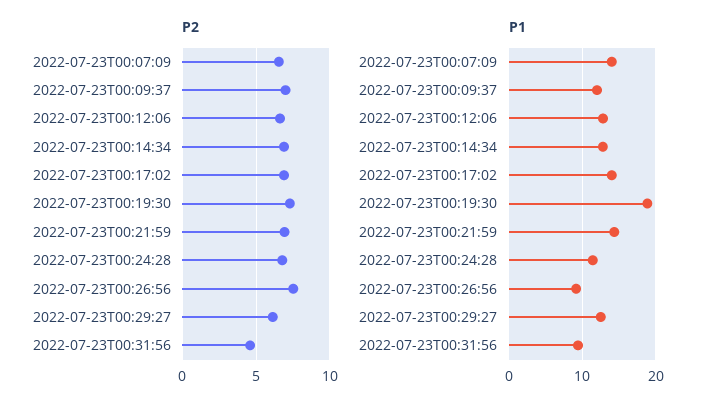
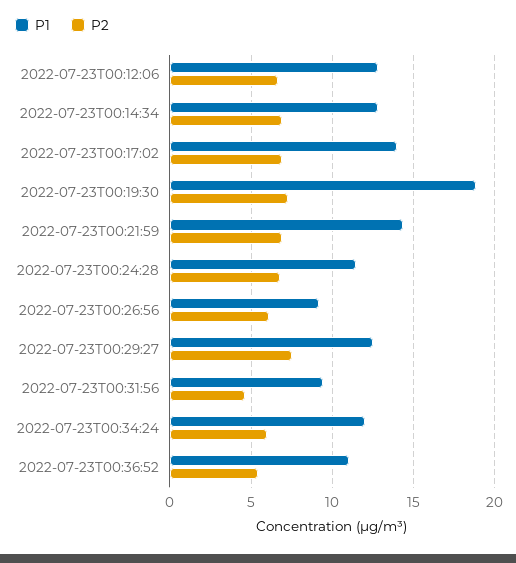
P2, 2022-07-23T00:07:09: 6.5 -> none
P2, 2022-07-23T00:09:37: 7 -> none
P2, 2022-07-23T00:26:56: 7.5 -> 6
P2, 2022-07-23T00:29:27: 6 -> 7.5
P1, 2022-07-23T00:07:09: 14 -> none
P1, 2022-07-23T00:09:37: 12 -> none
P1, 2022-07-23T00:34:24: none -> 12
P2, 2022-07-23T00:34:24: none -> 6
P1, 2022-07-23T00:36:52: none -> 11
P2, 2022-07-23T00:36:52: none -> 5.5

